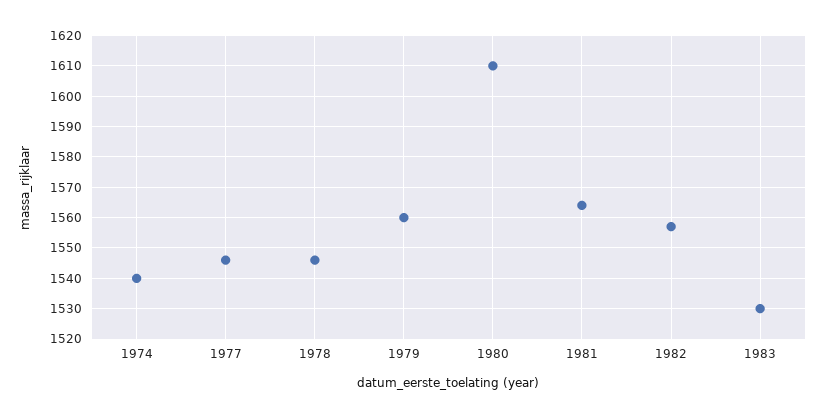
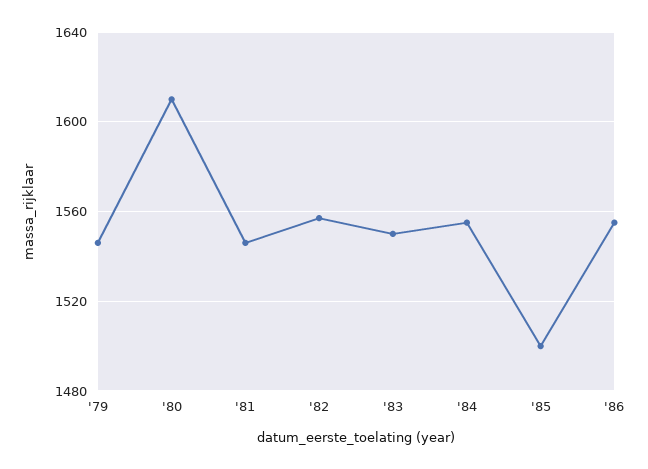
1974: 1540 -> none
1977: 1545 -> none
1978: 1545 -> none
1979: 1560 -> 1545
1981: 1565 -> 1545
1983: 1530 -> 1550
'84: none -> 1555
'85: none -> 1500
'86: none -> 1555

